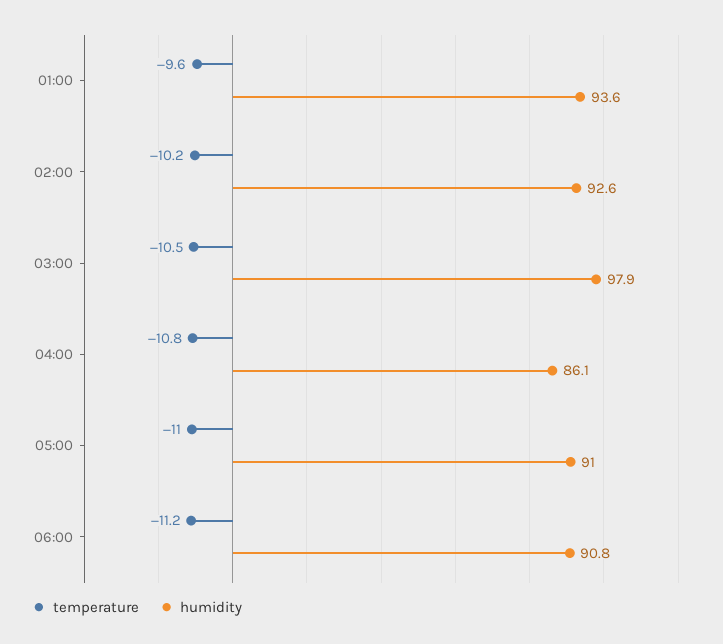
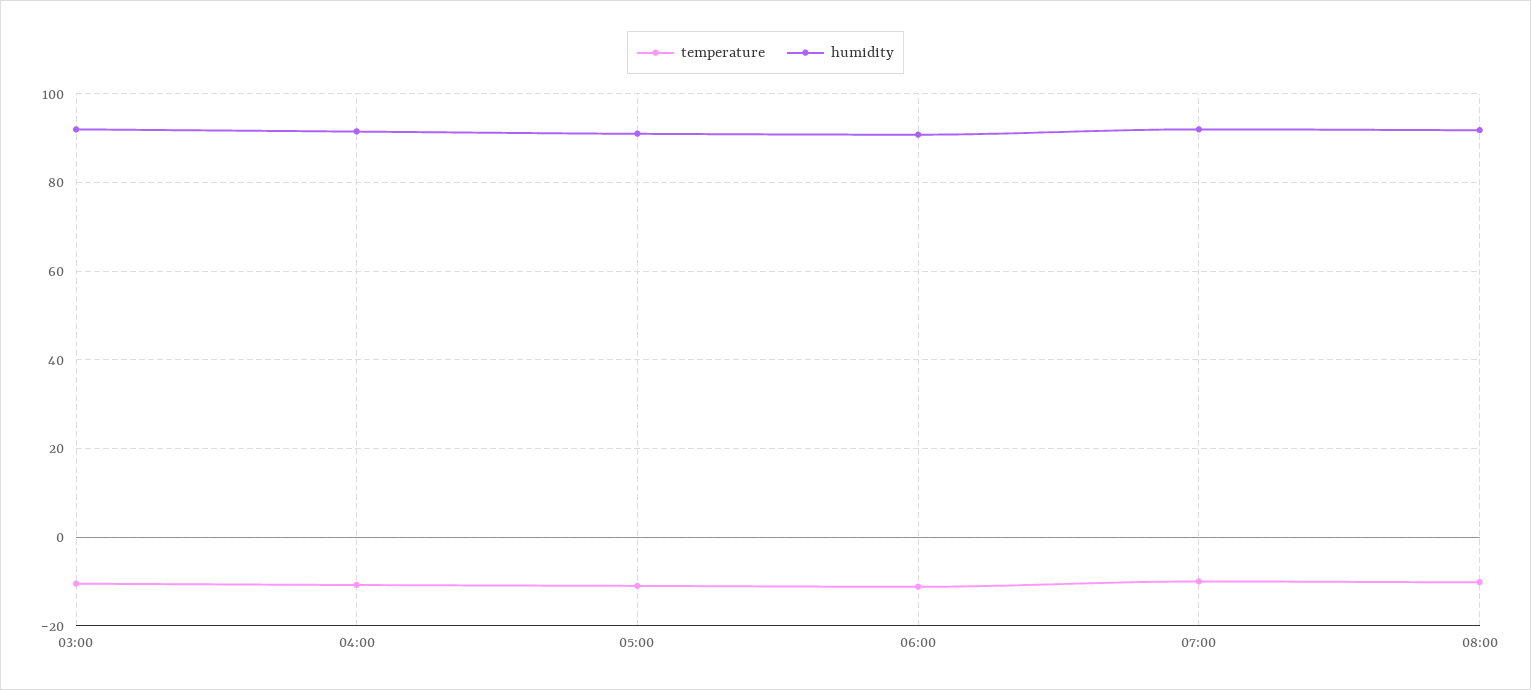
temperature, 01:00: -9.6 -> none
humidity, 01:00: 93.6 -> none
temperature, 02:00: -10.2 -> none
humidity, 02:00: 92.6 -> none
humidity, 03:00: 97.9 -> 92
humidity, 04:00: 86.1 -> 92
temperature, 07:00: none -> -10
humidity, 07:00: none -> 92
temperature, 08:00: none -> -10
humidity, 08:00: none -> 92

